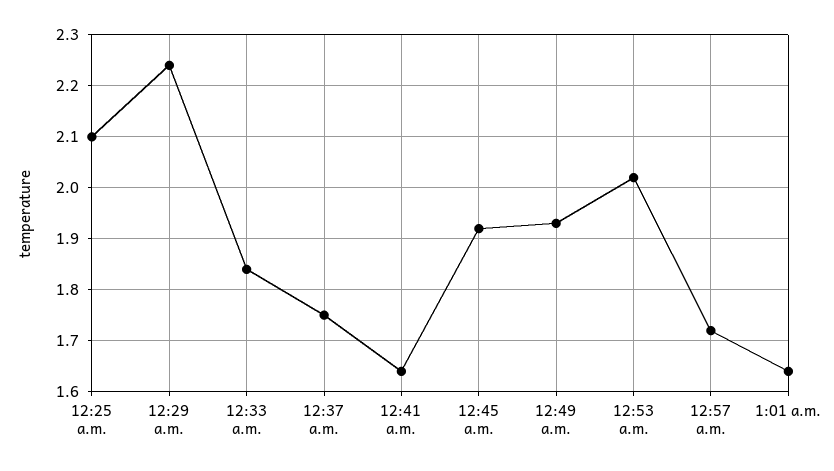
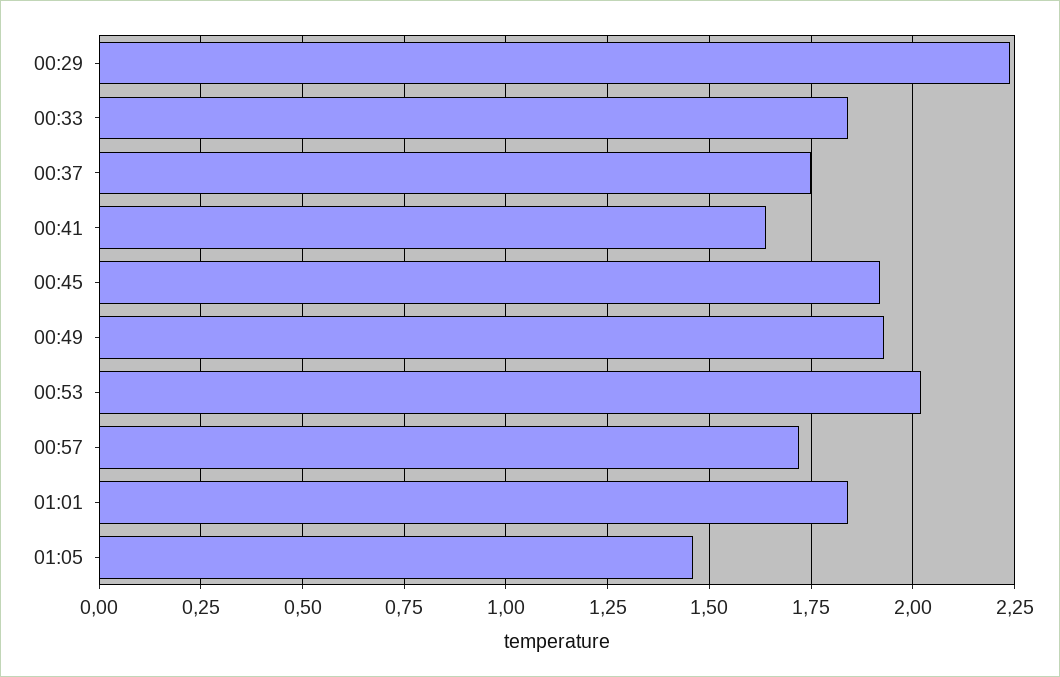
12:25 a.m.: 2.1 -> none
1:01 a.m.: 1.65 -> 1.85
01:05: none -> 1.45

